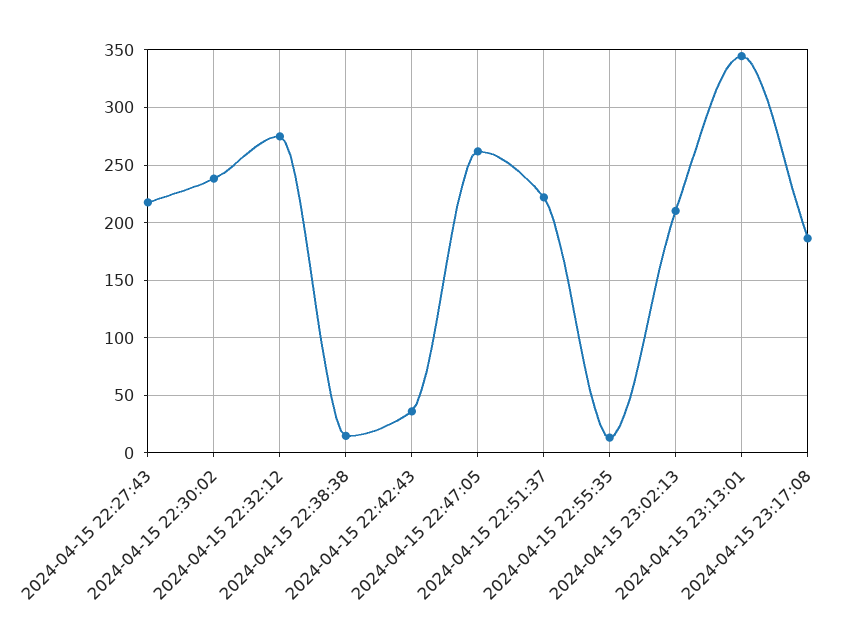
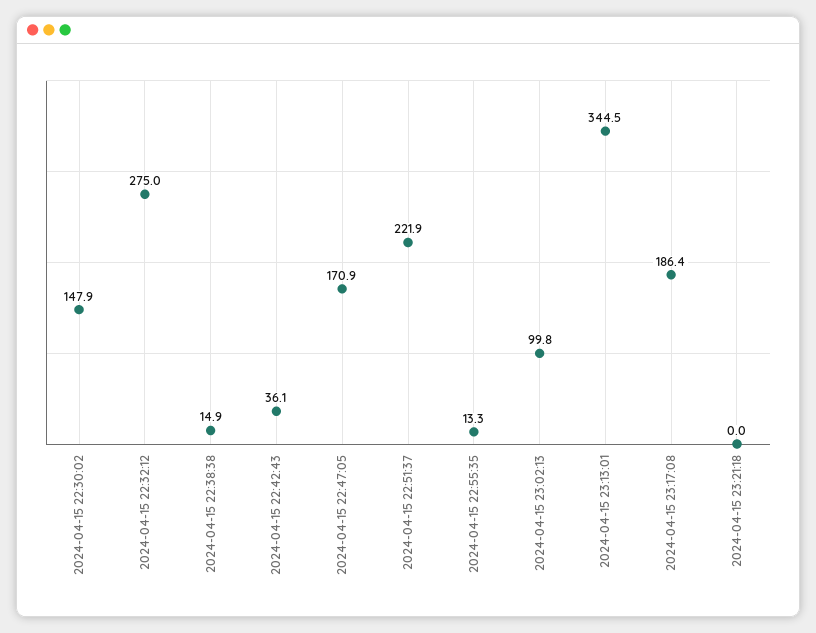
2024-04-15 22:27:43: 220 -> none
2024-04-15 22:30:02: 240 -> 147.9
2024-04-15 22:47:05: 260 -> 170.9
2024-04-15 23:02:13: 210 -> 99.8
2024-04-15 23:21:18: none -> 0

